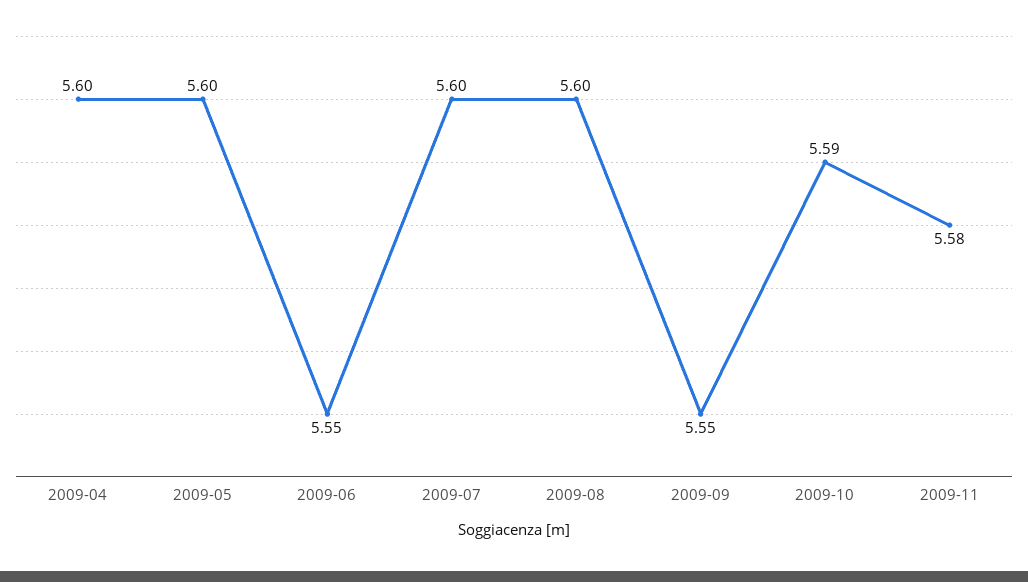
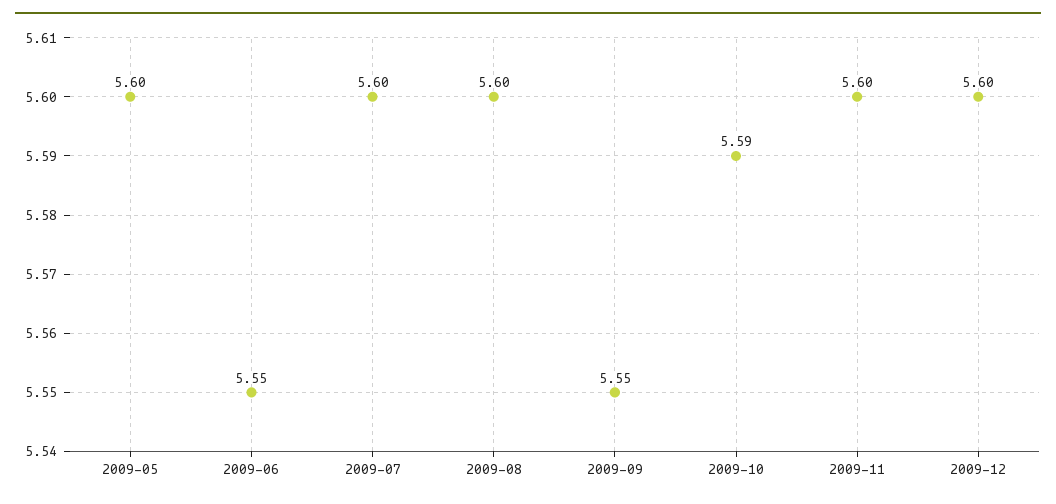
2009-04: 5.6 -> none
2009-11: 5.58 -> 5.6
2009-12: none -> 5.6

